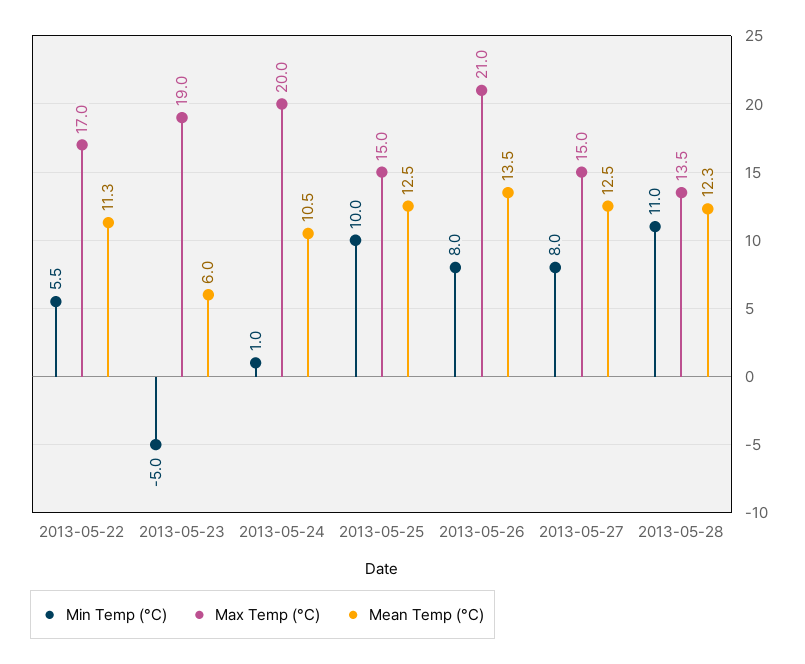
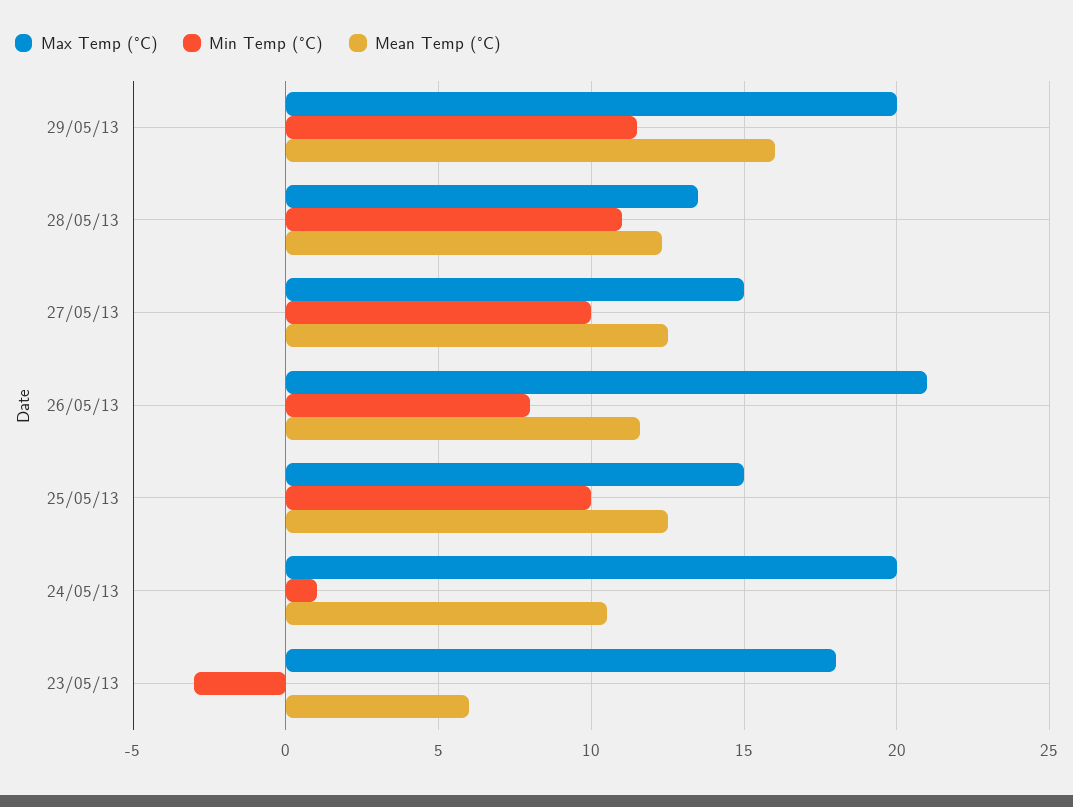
Min Temp (°C), 2013-05-22: 5.5 -> none
Max Temp (°C), 2013-05-22: 17 -> none
Mean Temp (°C), 2013-05-22: 11.3 -> none
Min Temp (°C), 2013-05-23: -5 -> -3
Max Temp (°C), 2013-05-23: 19 -> 18
Mean Temp (°C), 2013-05-26: 13.5 -> 11.5
Min Temp (°C), 2013-05-27: 8 -> 10
Max Temp (°C), 29/05/13: none -> 20
Min Temp (°C), 29/05/13: none -> 11.5
Mean Temp (°C), 29/05/13: none -> 16

